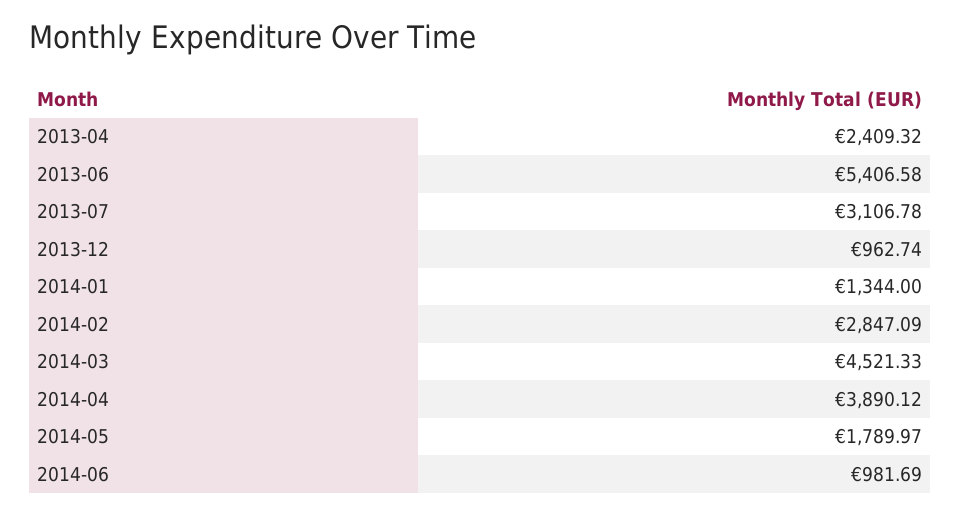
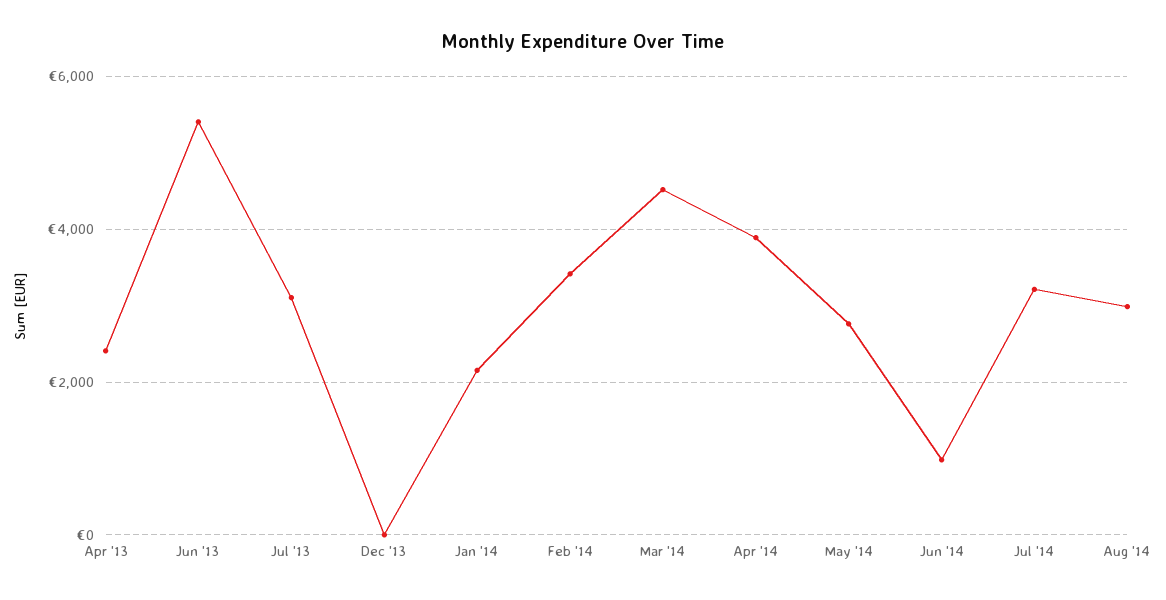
2013-12: 962.74 -> 0
2014-01: 1344 -> 2200
2014-02: 2847.09 -> 3400
2014-05: 1789.97 -> 2800
Jul '14: none -> 3200
Aug '14: none -> 3000

